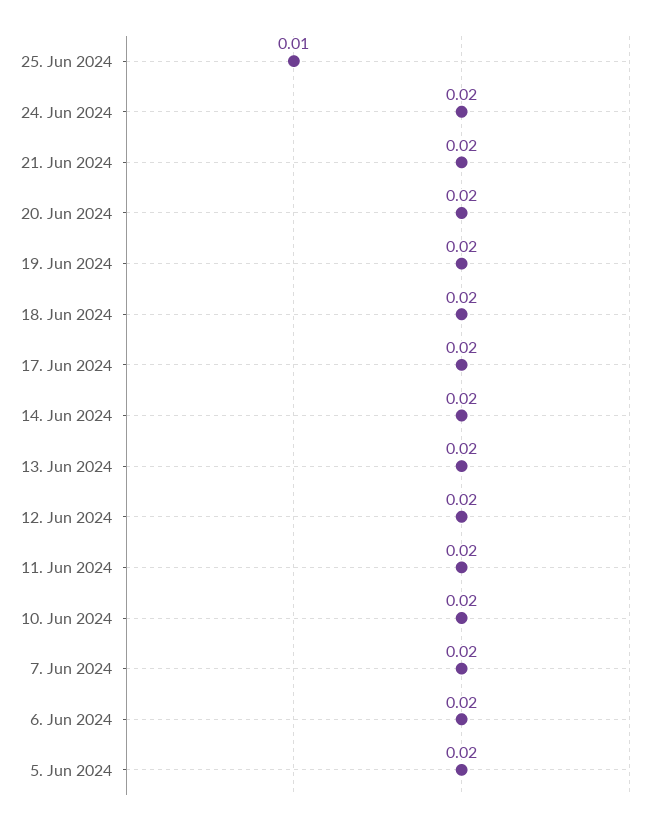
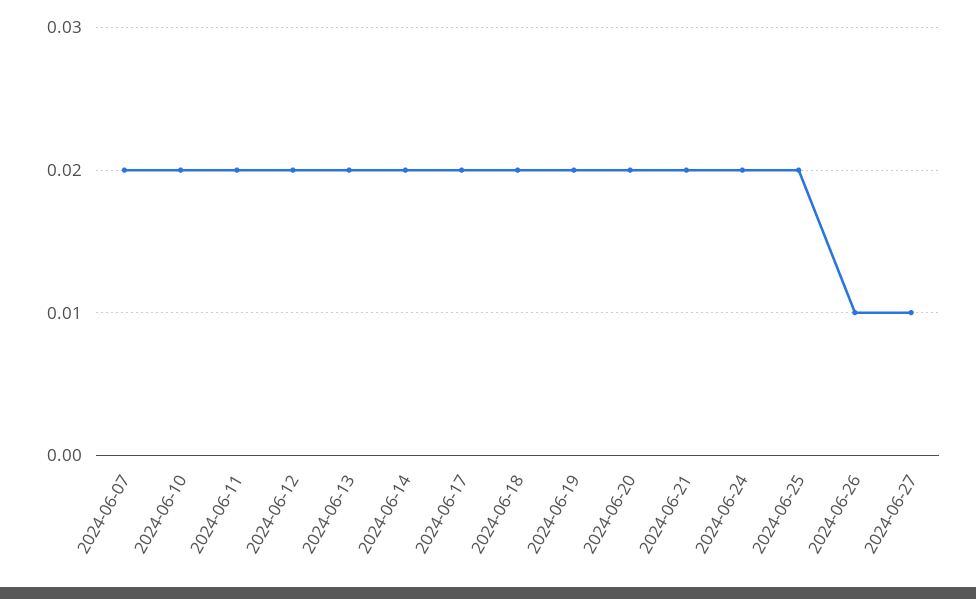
25. Jun 2024: 0.01 -> 0.02
6. Jun 2024: 0.02 -> none
5. Jun 2024: 0.02 -> none
2024-06-26: none -> 0.01
2024-06-27: none -> 0.01

